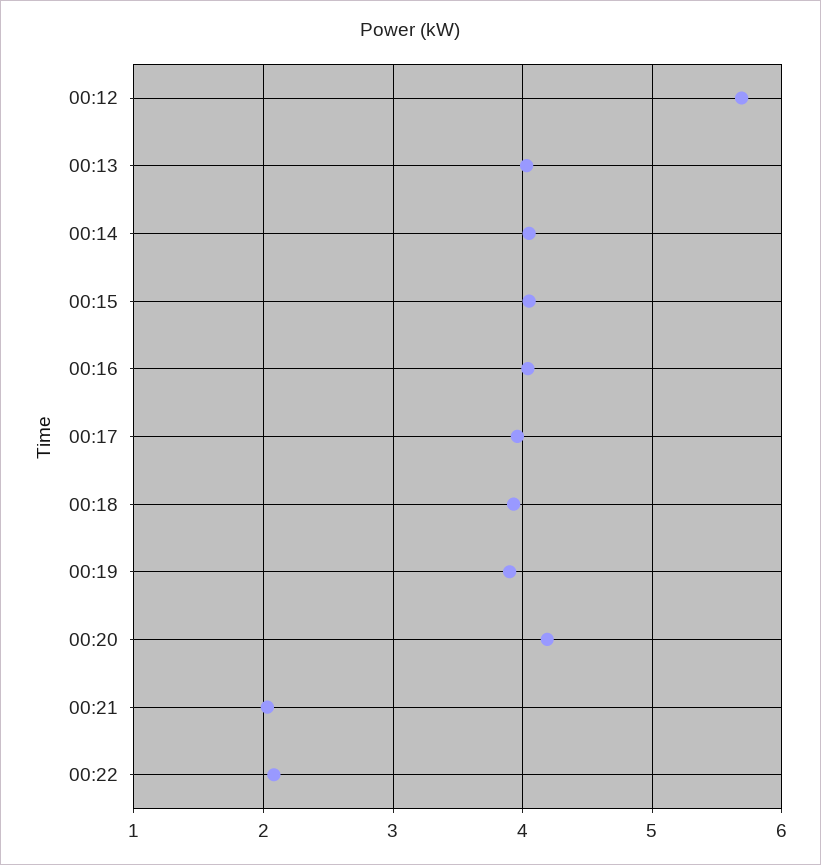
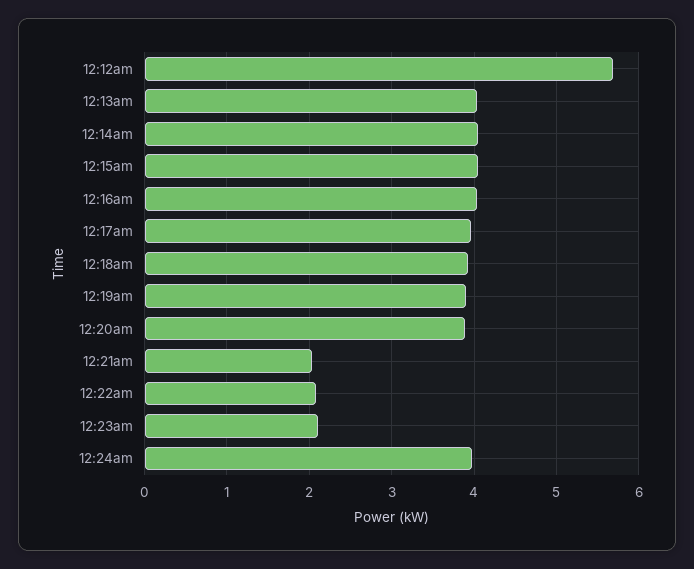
00:20: 4.2 -> 3.9
12:23am: none -> 2.1
12:24am: none -> 4

